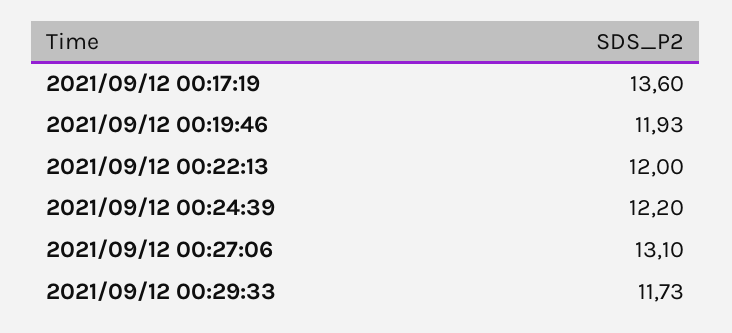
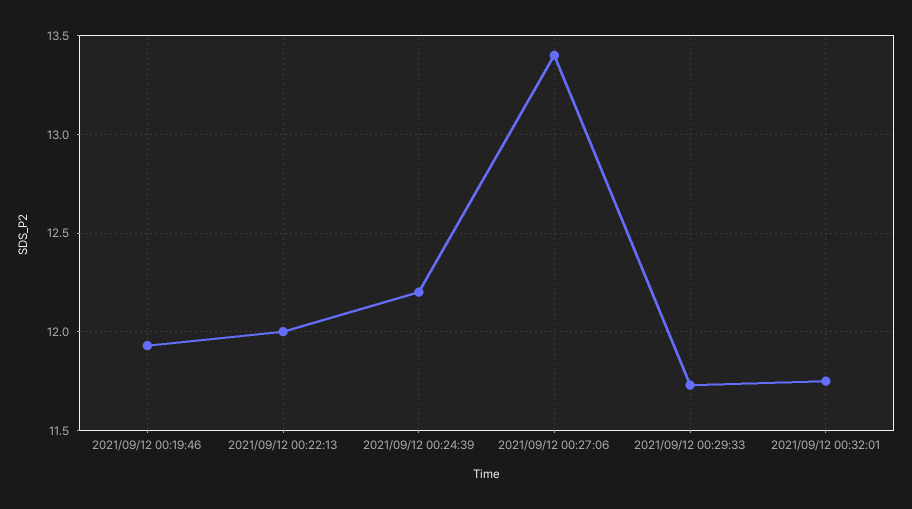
2021/09/12 00:17:19: 13.6 -> none
2021/09/12 00:27:06: 13.1 -> 13.4
2021/09/12 00:32:01: none -> 11.75

